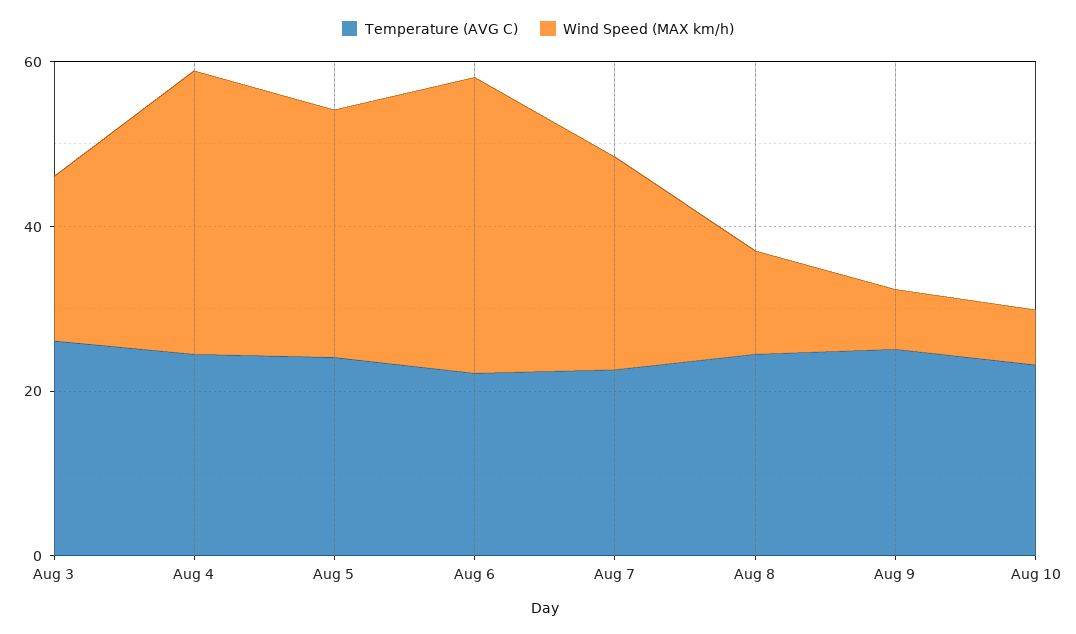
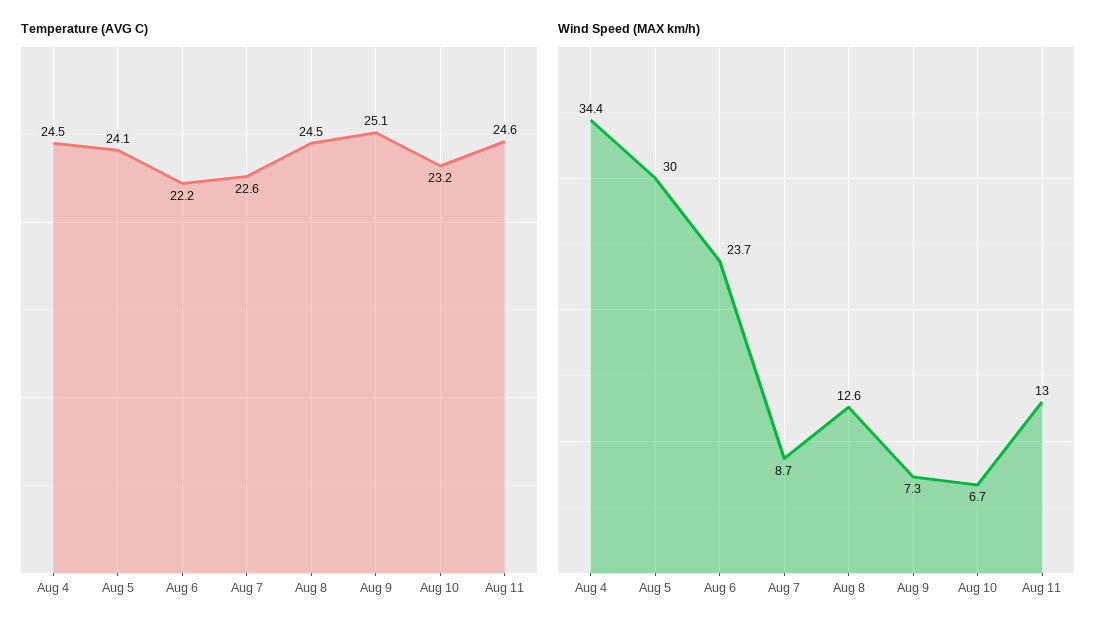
Temperature (AVG C), Aug 3: 25 -> none
Wind Speed (MAX km/h), Aug 3: 20 -> none
Wind Speed (MAX km/h), Aug 6: 35 -> 23.7
Wind Speed (MAX km/h), Aug 7: 25 -> 8.7
Temperature (AVG C), Aug 11: none -> 24.6
Wind Speed (MAX km/h), Aug 11: none -> 13

